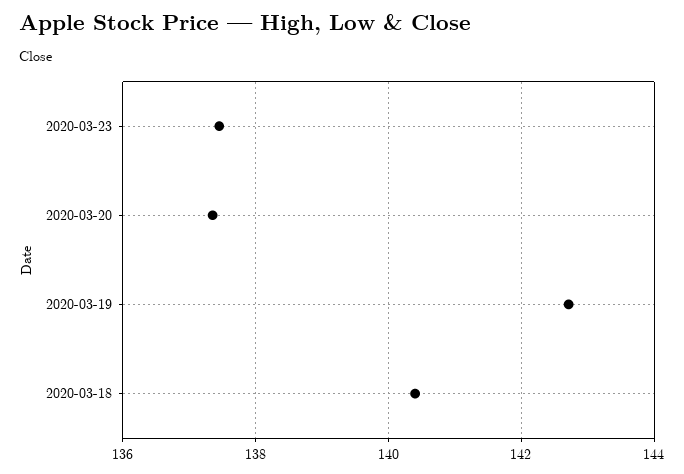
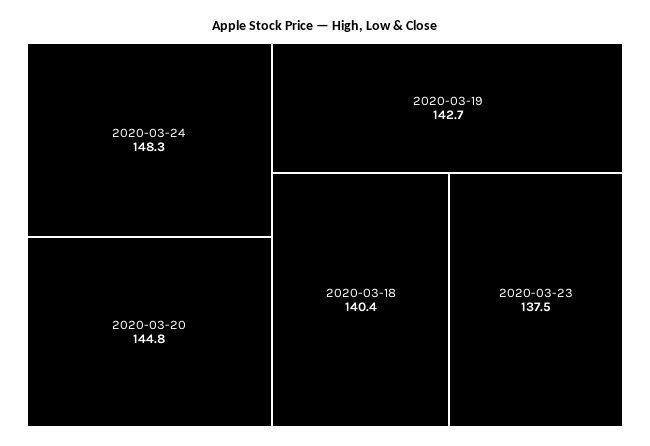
2020-03-20: 137.4 -> 144.8
2020-03-24: none -> 148.3

